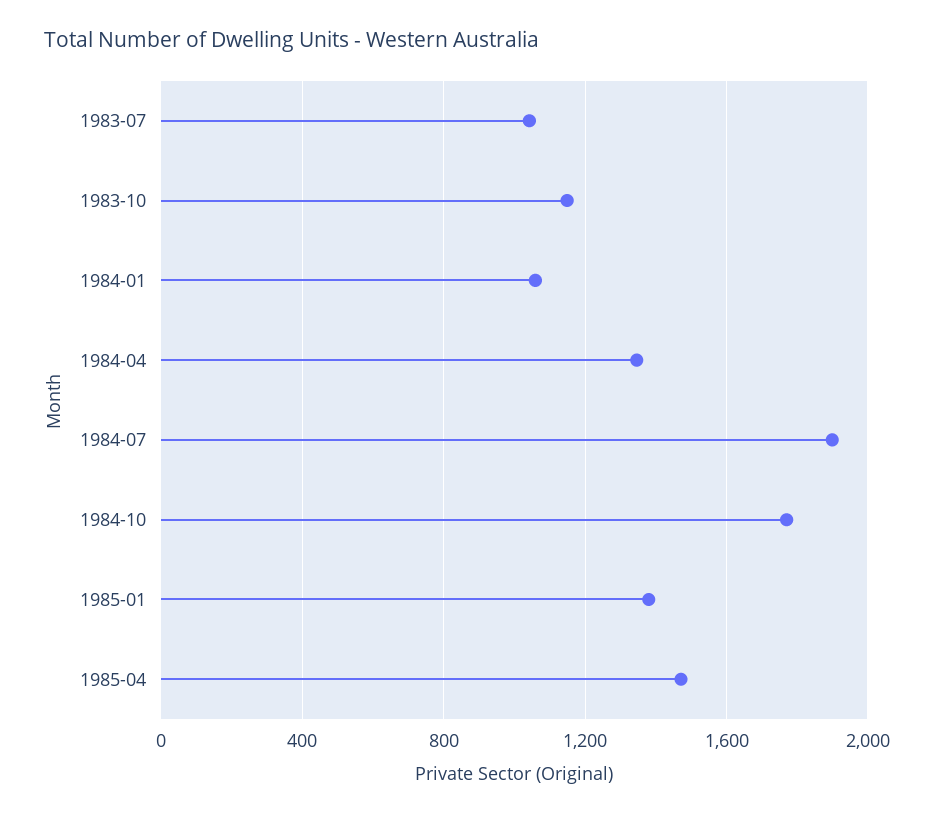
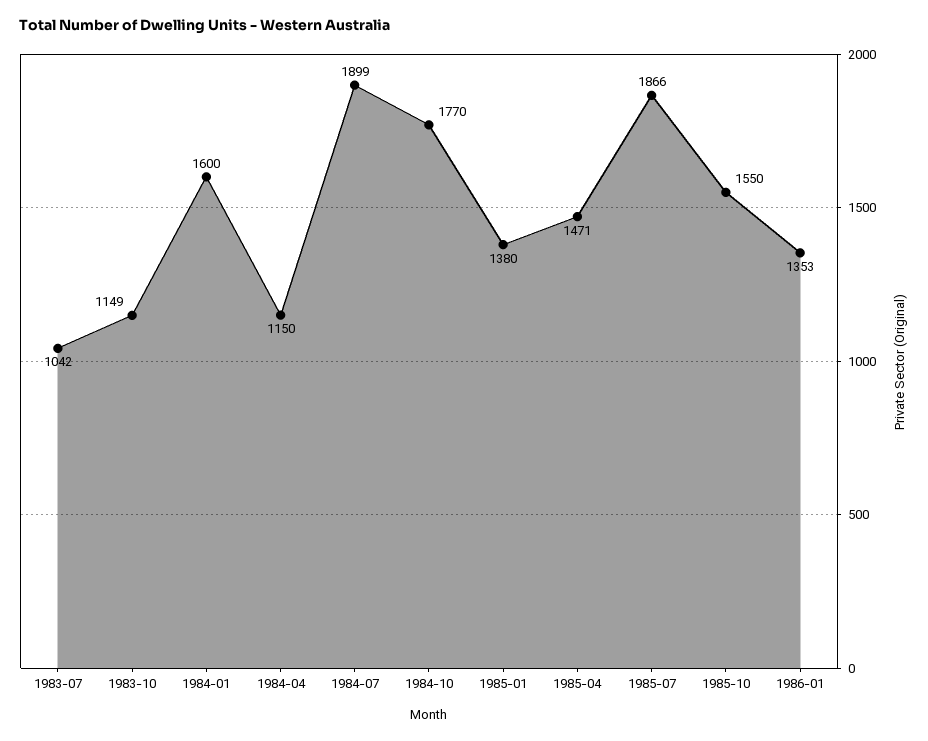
1984-01: 1050 -> 1600
1984-04: 1350 -> 1150
1985-07: none -> 1866
1985-10: none -> 1550
1986-01: none -> 1353

